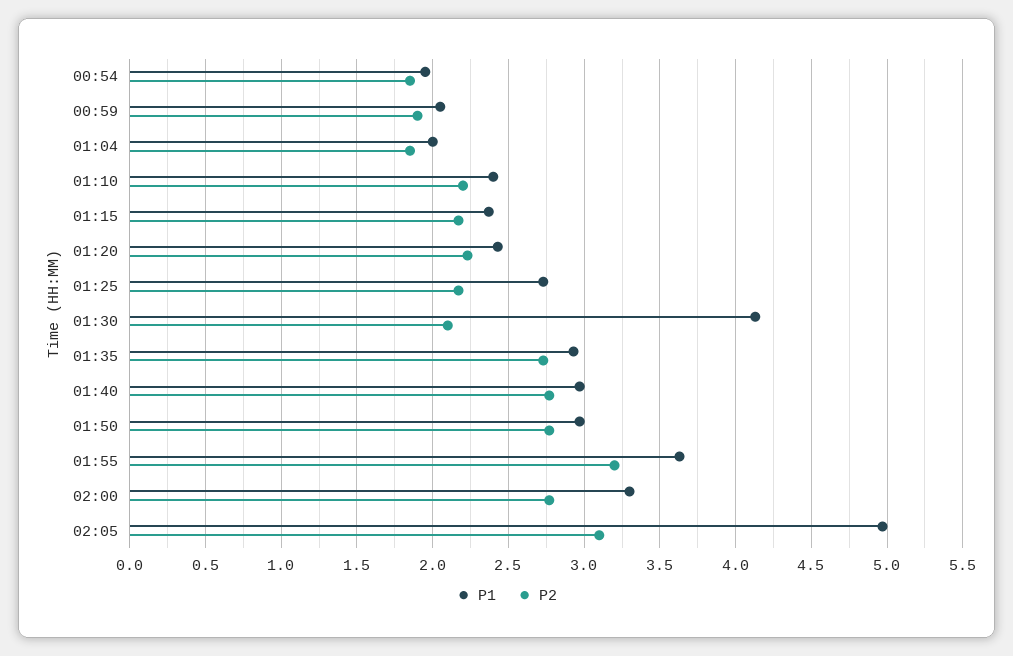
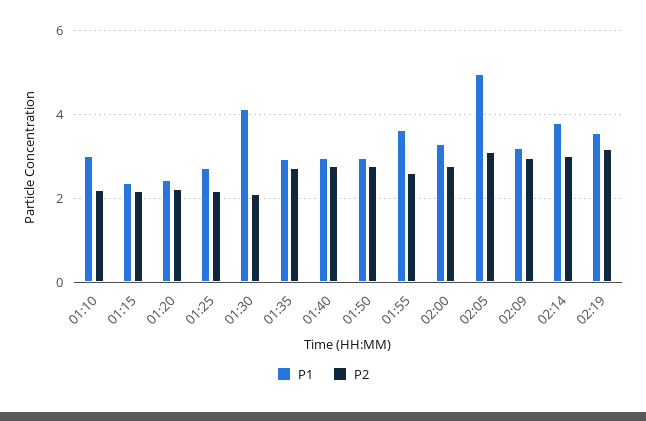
P1, 00:54: 1.95 -> none
P2, 00:54: 1.85 -> none
P1, 00:59: 2.05 -> none
P2, 00:59: 1.9 -> none
P1, 01:04: 2 -> none
P2, 01:04: 1.85 -> none
P1, 01:10: 2.4 -> 3
P2, 01:55: 3.2 -> 2.6
P1, 02:09: none -> 3.2
P2, 02:09: none -> 3
P1, 02:14: none -> 3.8
P2, 02:14: none -> 3
P1, 02:19: none -> 3.6
P2, 02:19: none -> 3.2

